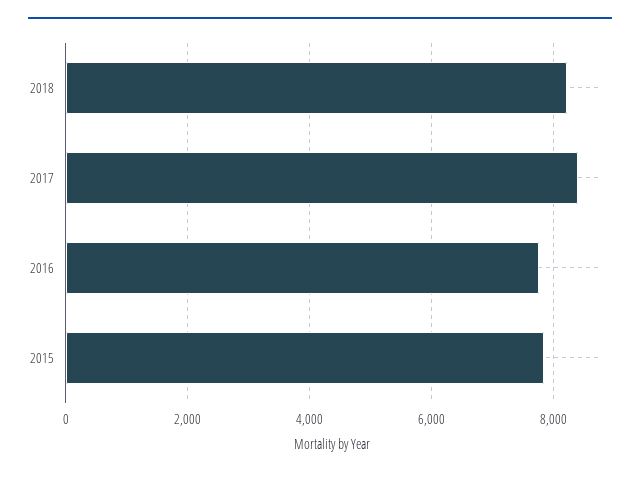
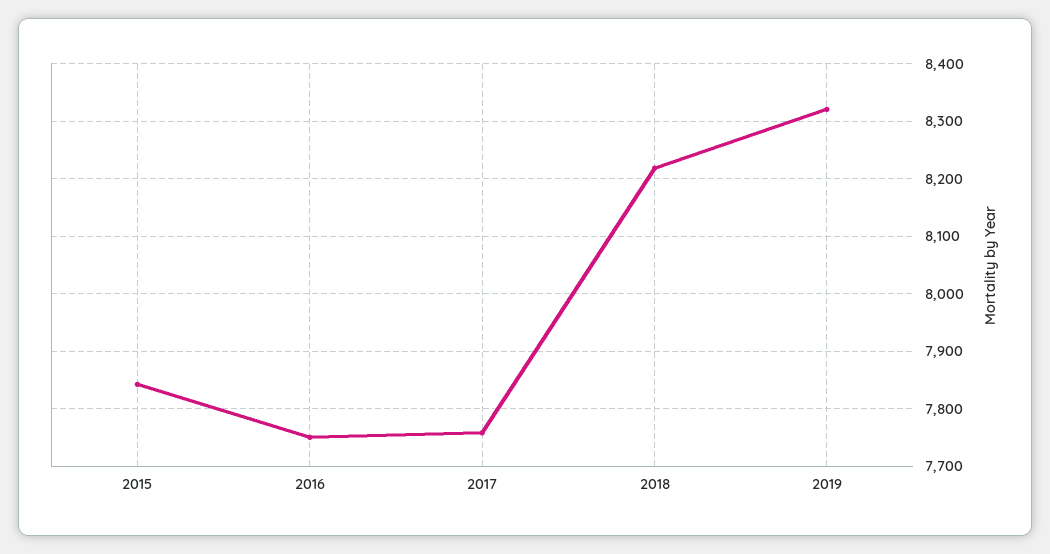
2017: 8400 -> 7760
2019: none -> 8320

